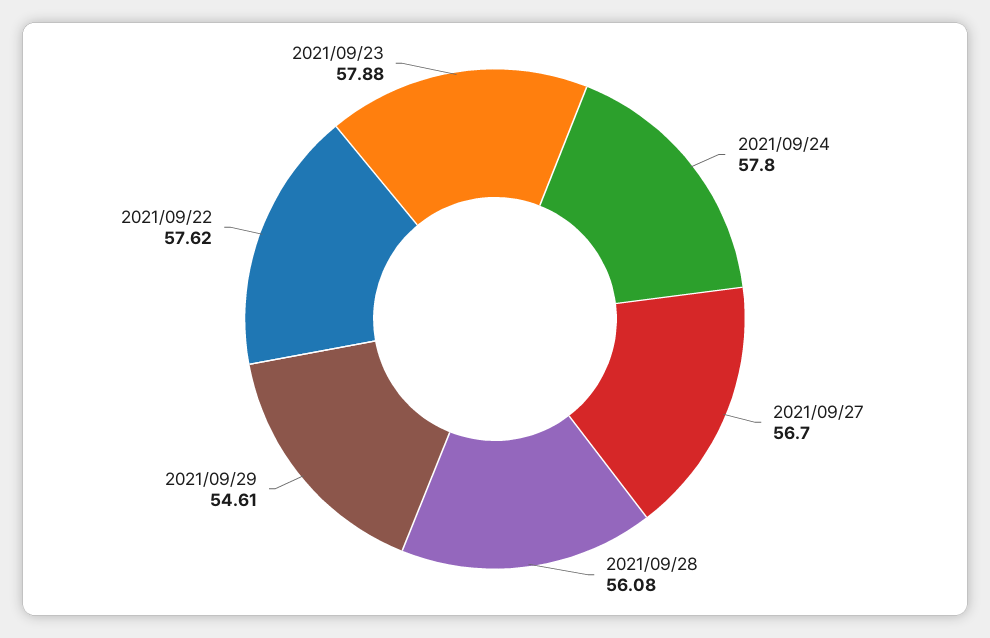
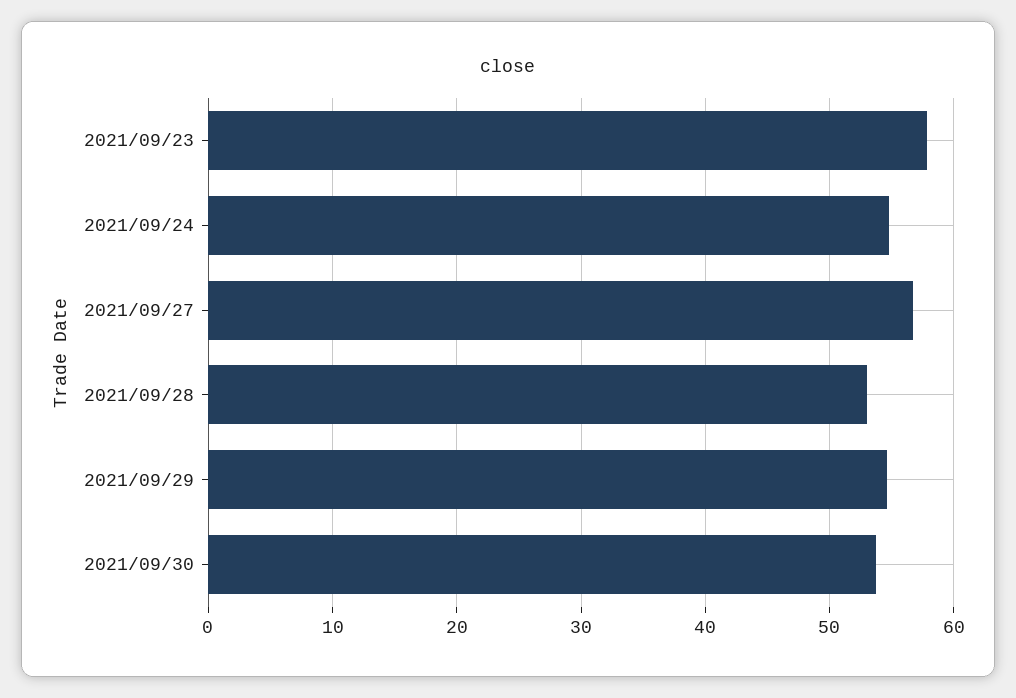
2021/09/24: 57.8 -> 55
2021/09/28: 56.08 -> 53
2021/09/22: 57.62 -> none
2021/09/30: none -> 54

